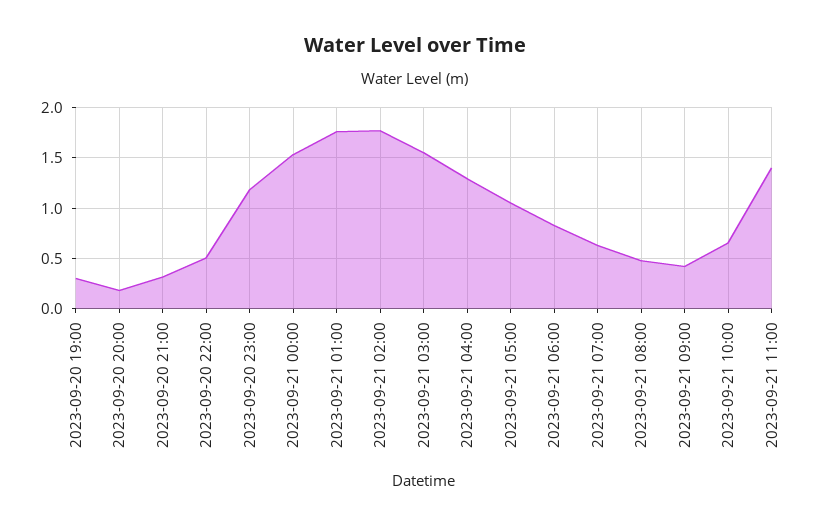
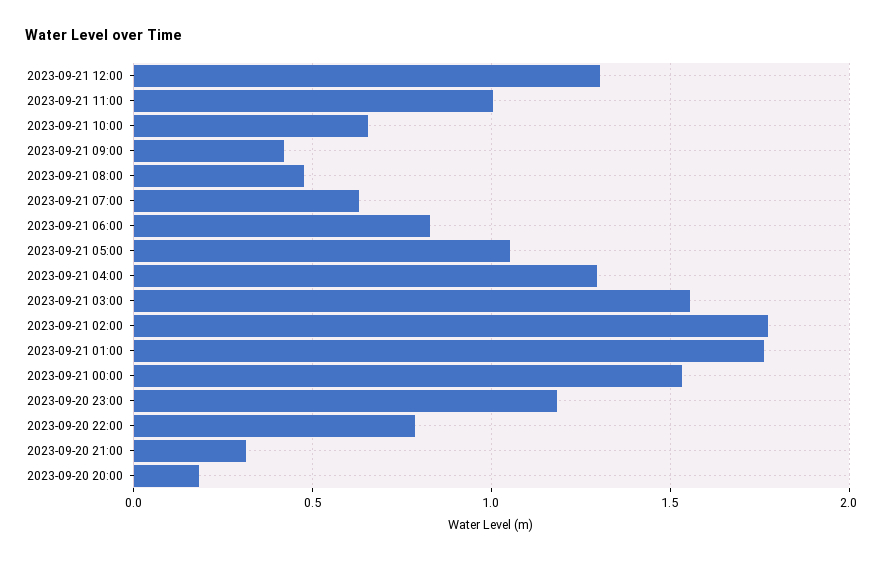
2023-09-20 19:00: 0.3 -> none
2023-09-20 22:00: 0.5 -> 0.8
2023-09-21 11:00: 1.4 -> 1
2023-09-21 12:00: none -> 1.3

